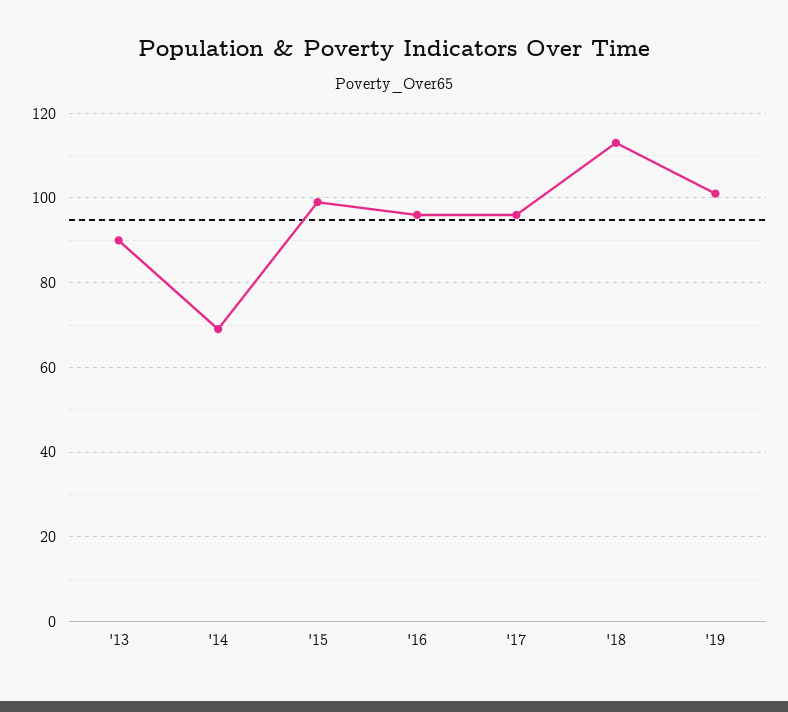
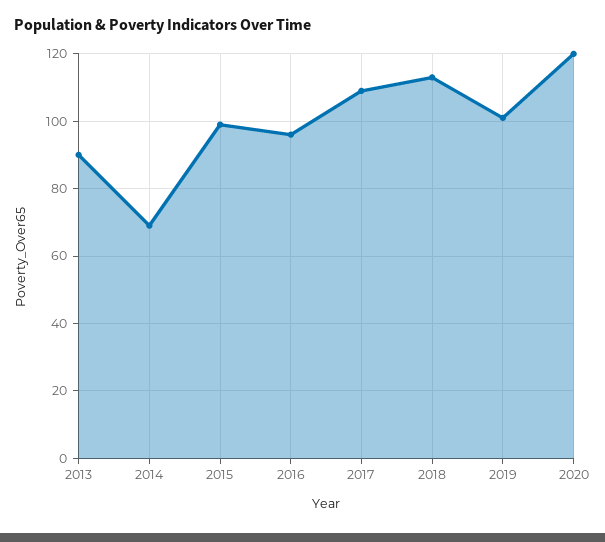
'17: 95 -> 110
2020: none -> 120

